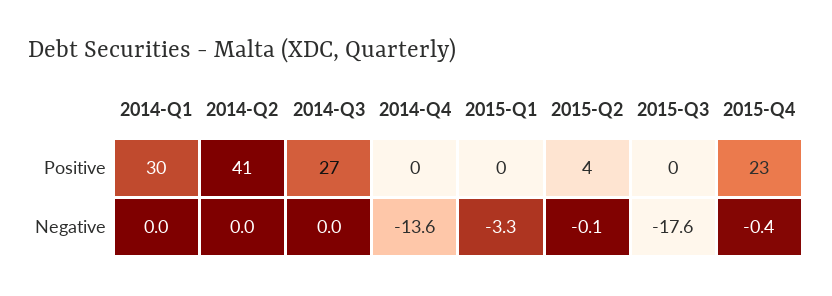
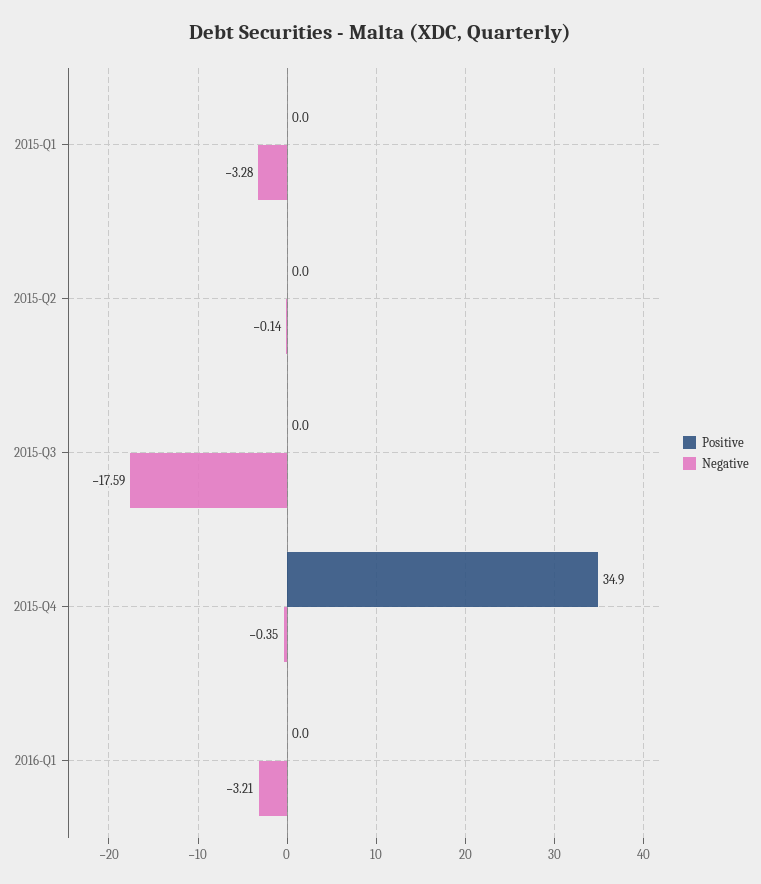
Positive, 2014-Q1: 30 -> none
Positive, 2014-Q2: 41 -> none
Positive, 2014-Q3: 27 -> none
Positive, 2014-Q4: 0 -> none
Positive, 2015-Q2: 4 -> 0
Positive, 2015-Q4: 23 -> 34.9
Negative, 2014-Q1: 0 -> none
Negative, 2014-Q2: 0 -> none
Negative, 2014-Q3: 0 -> none
Negative, 2014-Q4: -13.6 -> none
Positive, 2016-Q1: none -> 0
Negative, 2016-Q1: none -> -3.21

